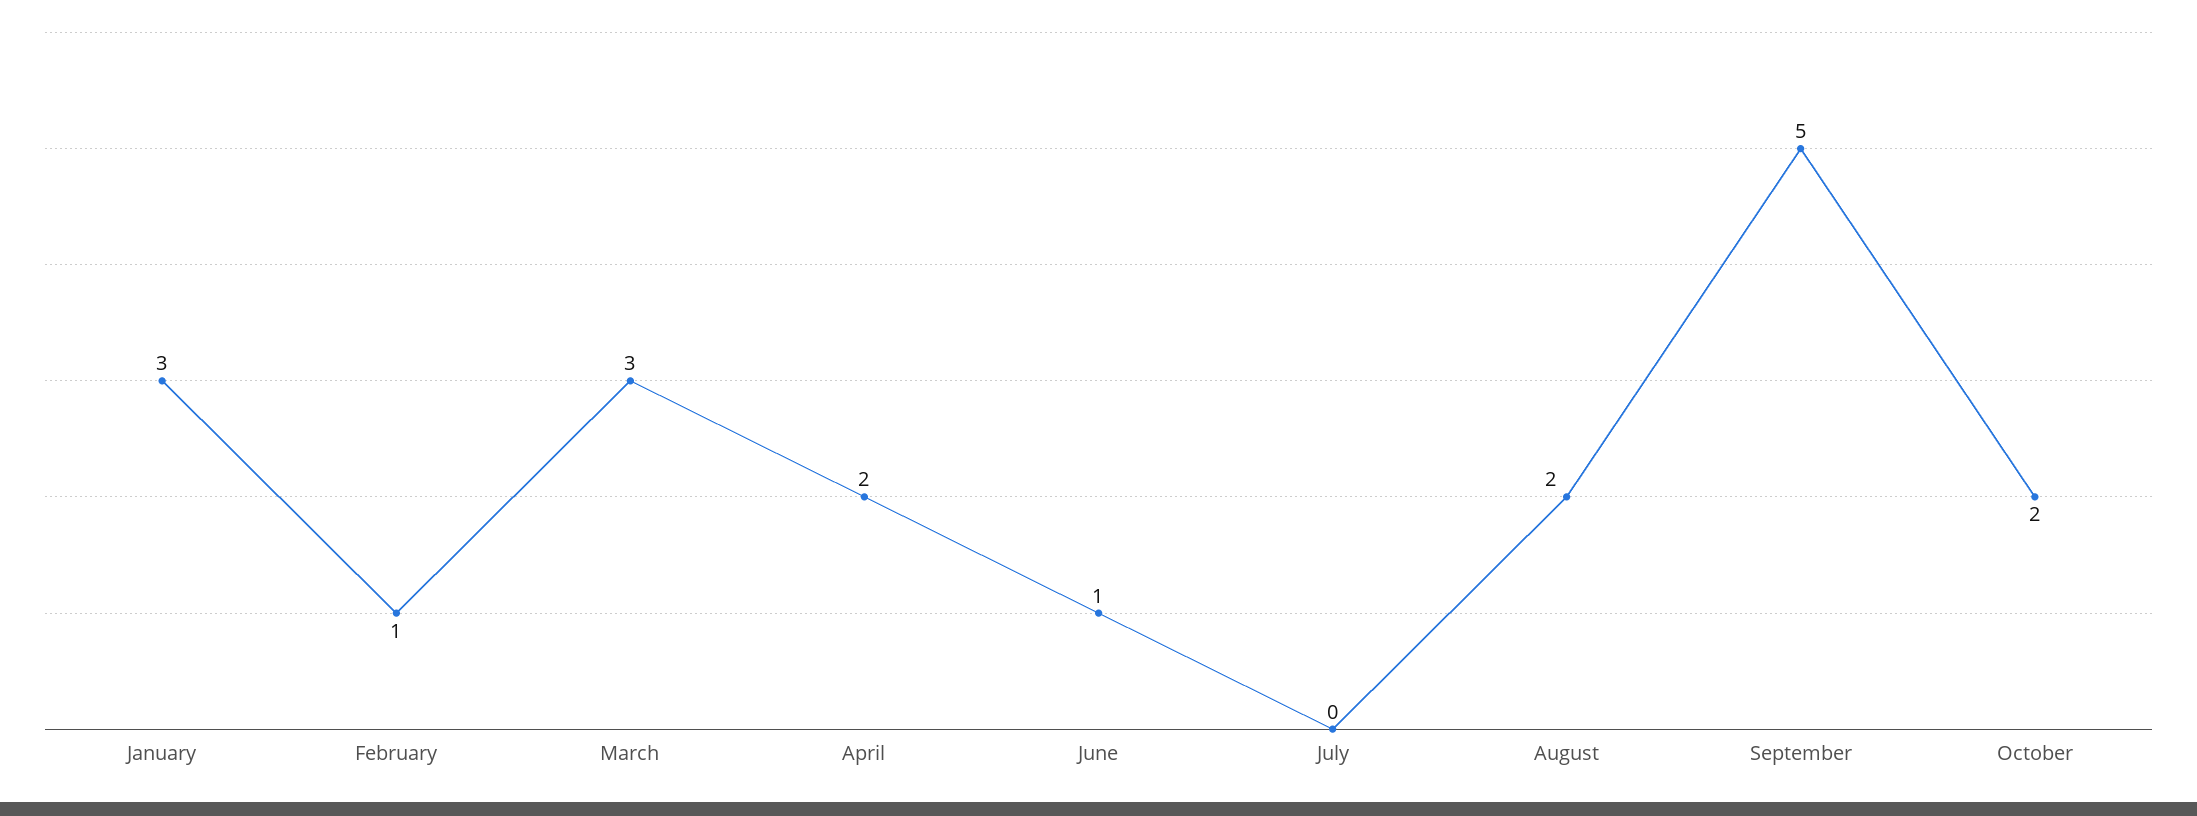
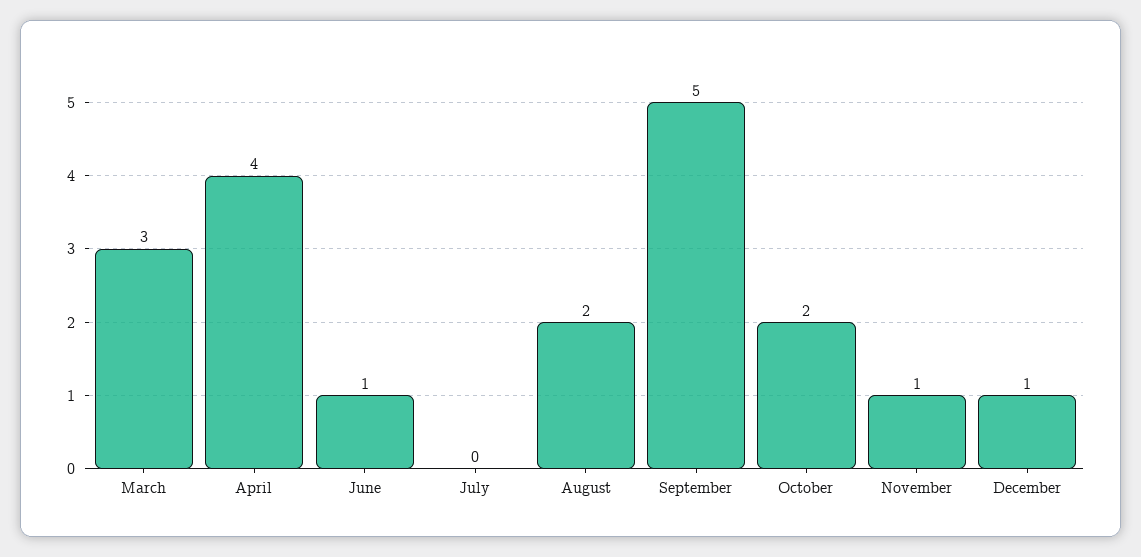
January: 3 -> none
February: 1 -> none
April: 2 -> 4
November: none -> 1
December: none -> 1

